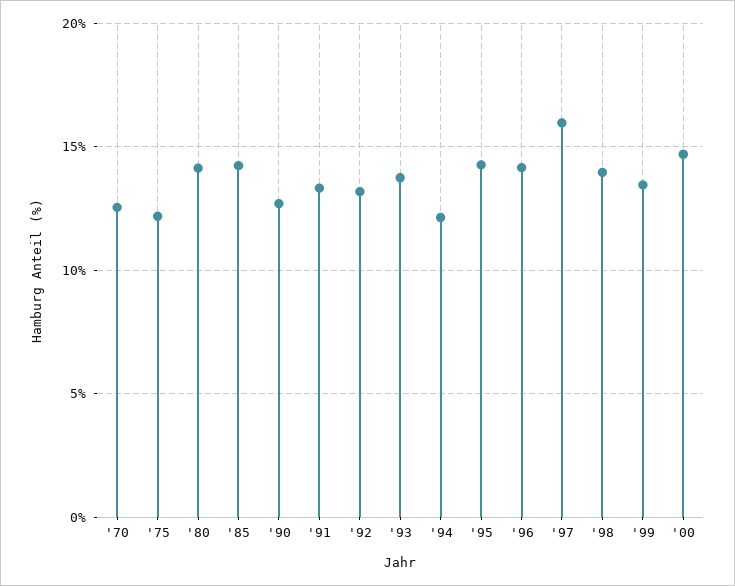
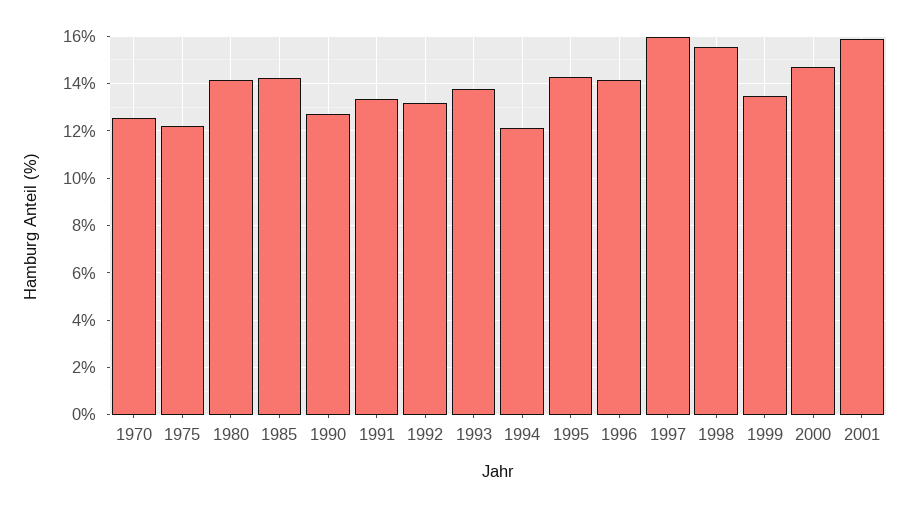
'98: 14 -> 15.5
2001: none -> 16

